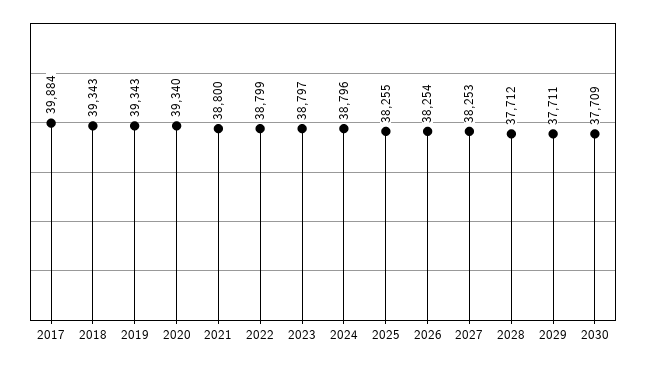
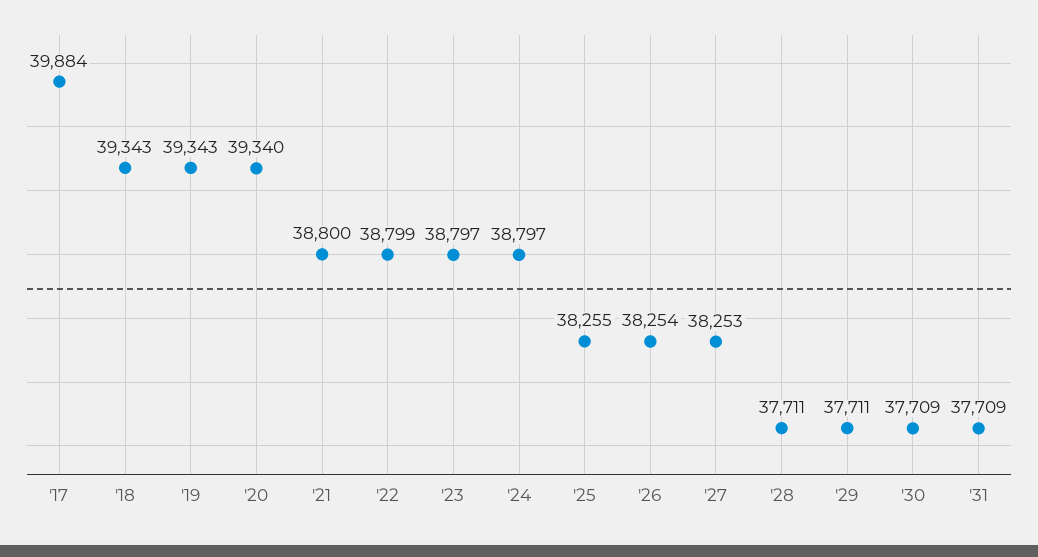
2024: 38796 -> 38797
2028: 37712 -> 37711
'31: none -> 37709

